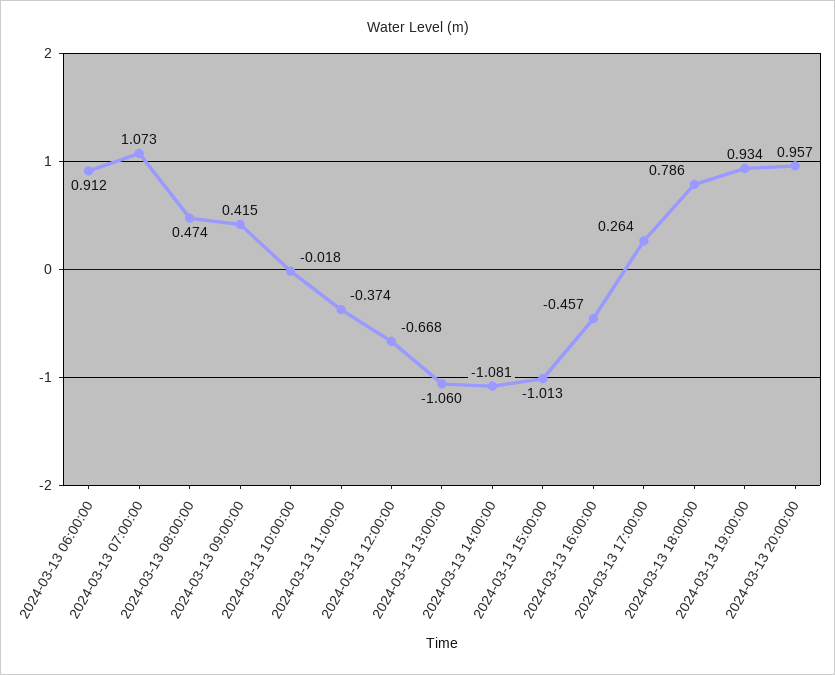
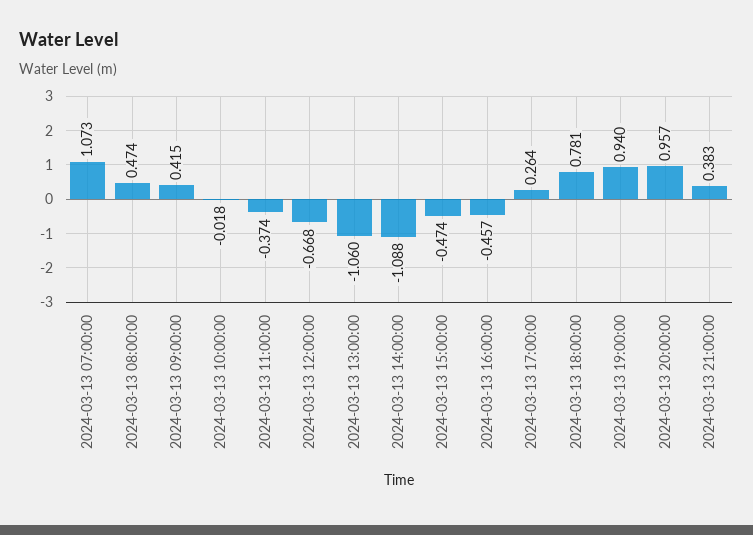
2024-03-13 06:00:00: 0.912 -> none
2024-03-13 14:00:00: -1.081 -> -1.088
2024-03-13 15:00:00: -1.013 -> -0.474
2024-03-13 18:00:00: 0.786 -> 0.781
2024-03-13 19:00:00: 0.934 -> 0.94
2024-03-13 21:00:00: none -> 0.383

